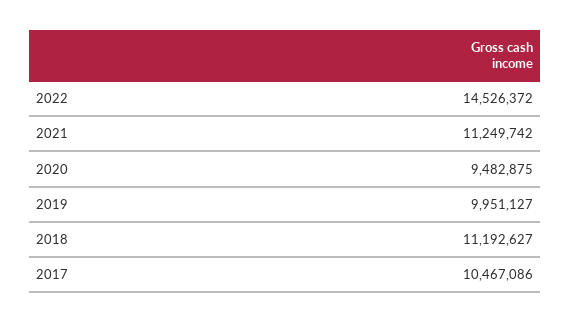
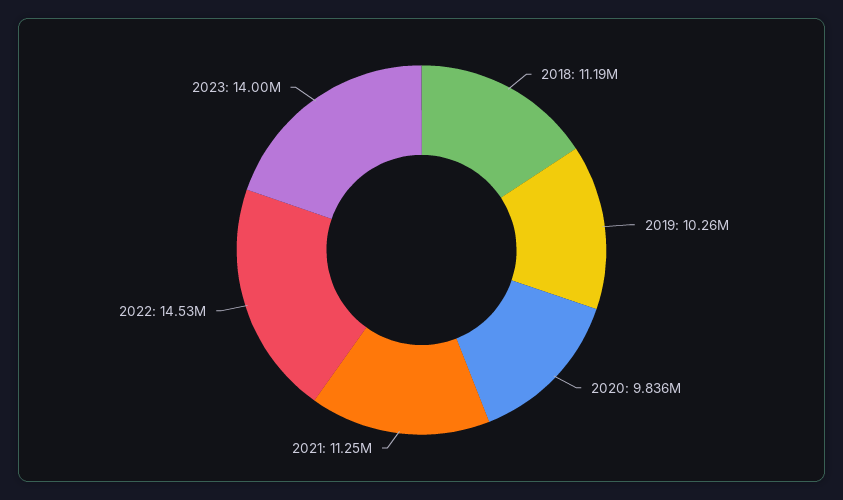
2020: 9482875 -> 9836000
2019: 9951127 -> 10260000
2017: 10467086 -> none
2023: none -> 14000000

